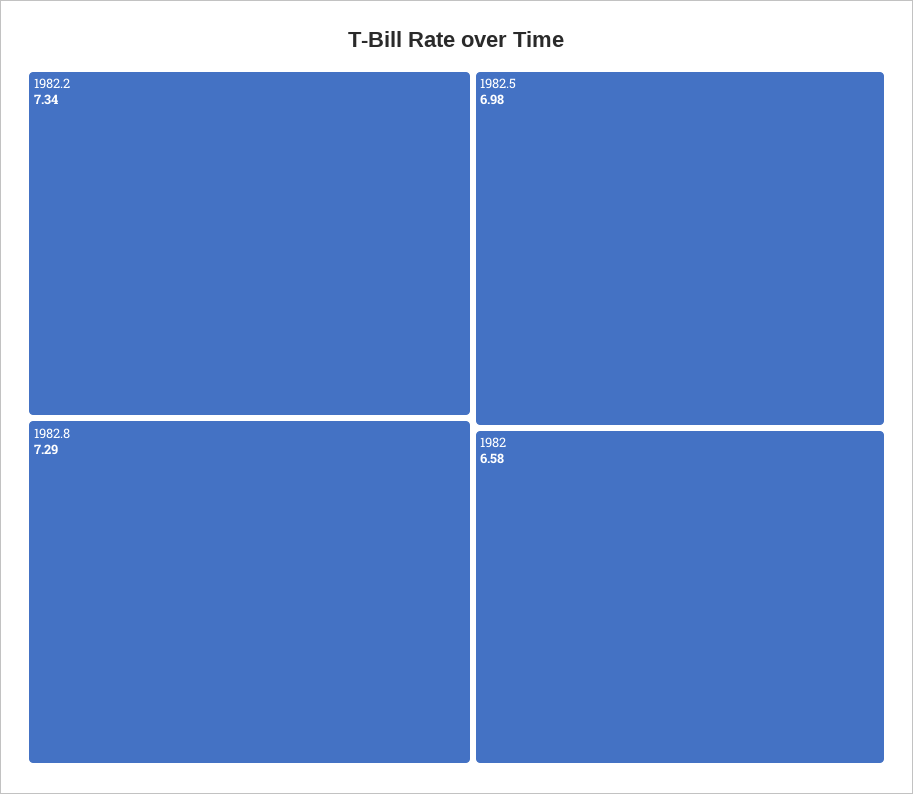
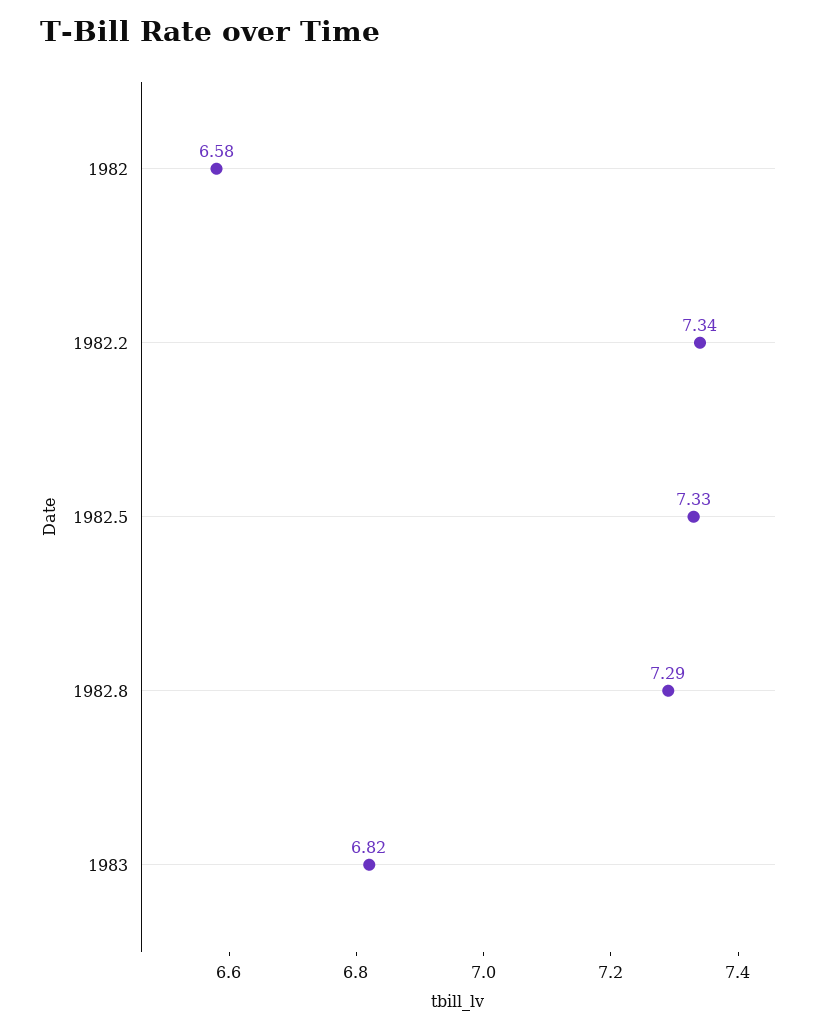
1982.5: 6.98 -> 7.33
1983: none -> 6.82

